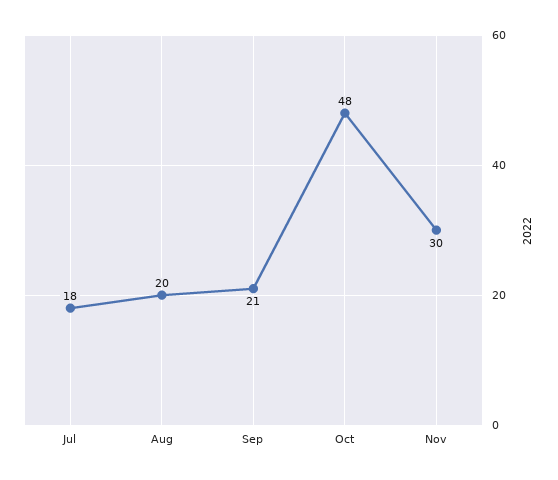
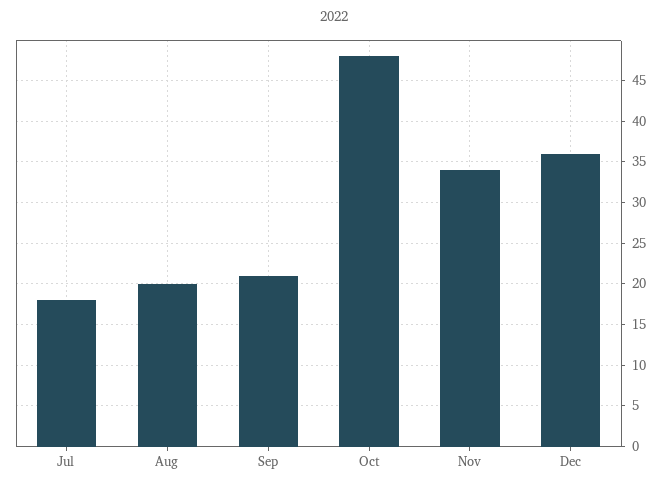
Nov: 30 -> 34
Dec: none -> 36

